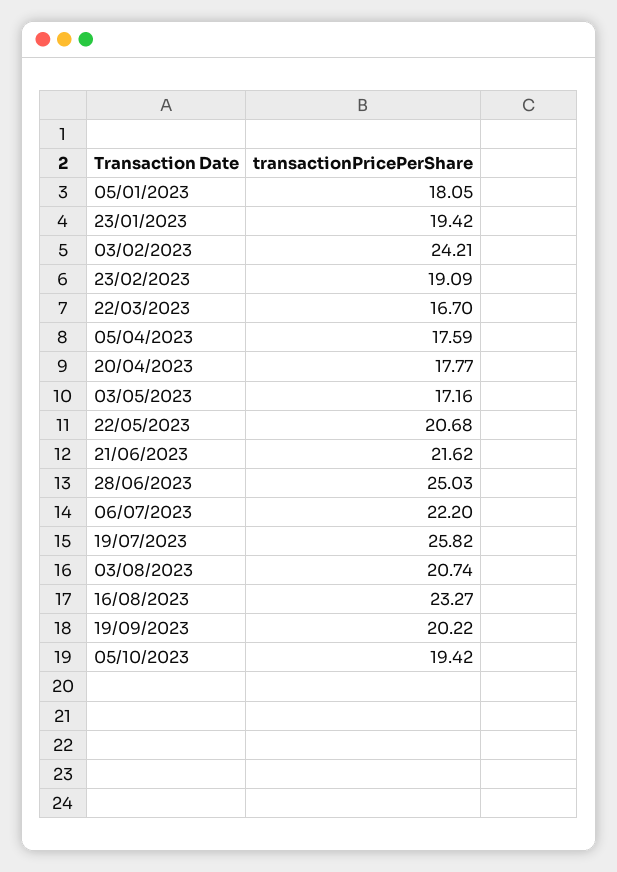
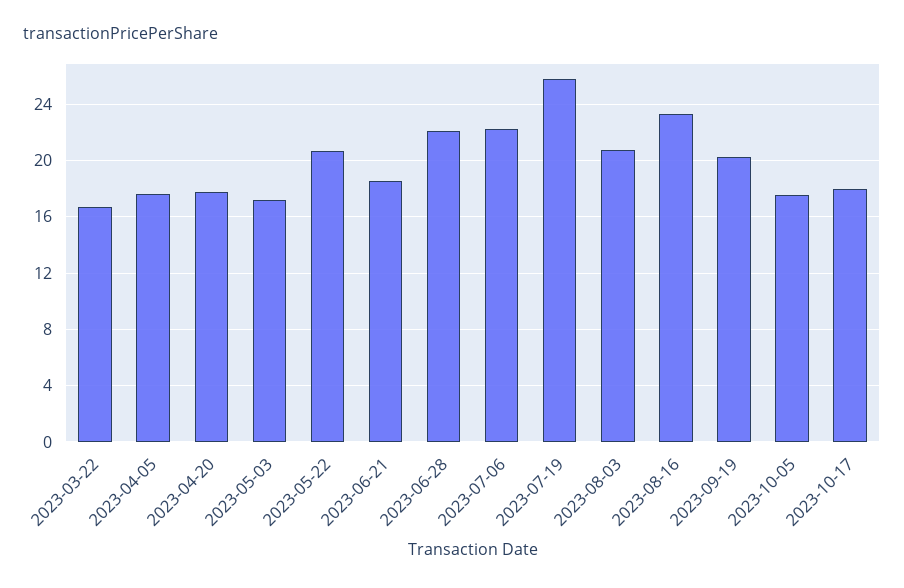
05/01/2023: 18.05 -> none
23/01/2023: 19.42 -> none
03/02/2023: 24.21 -> none
23/02/2023: 19.09 -> none
21/06/2023: 21.62 -> 18.5
28/06/2023: 25.03 -> 22
05/10/2023: 19.42 -> 17.5
2023-10-17: none -> 18

